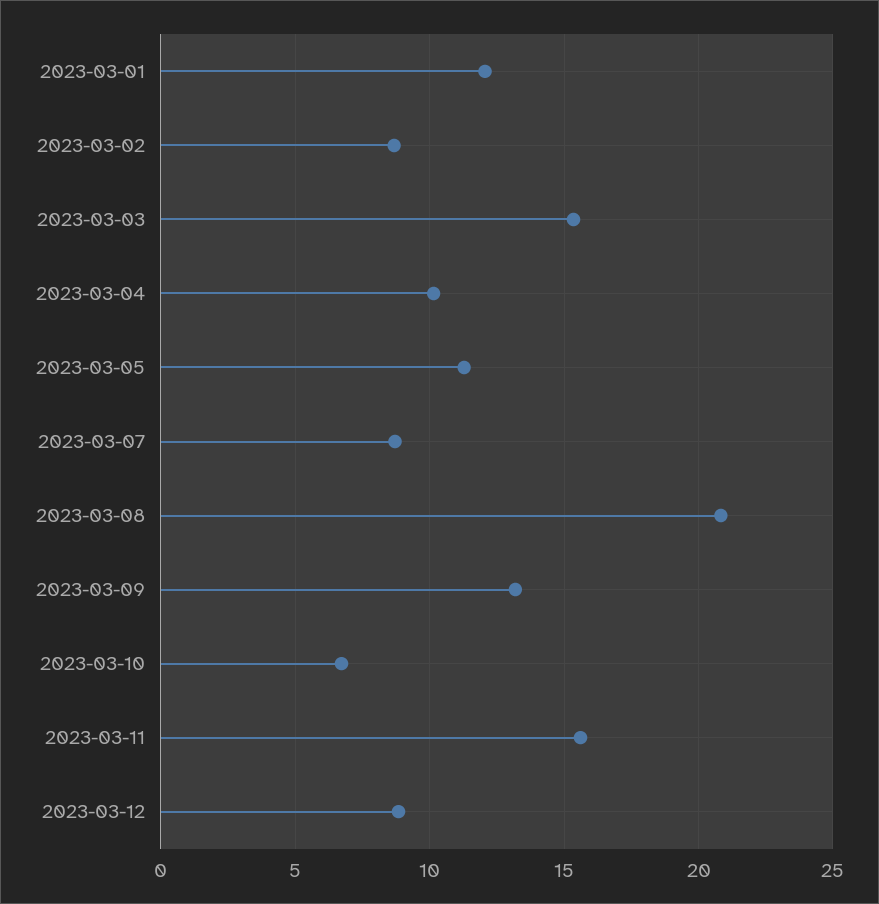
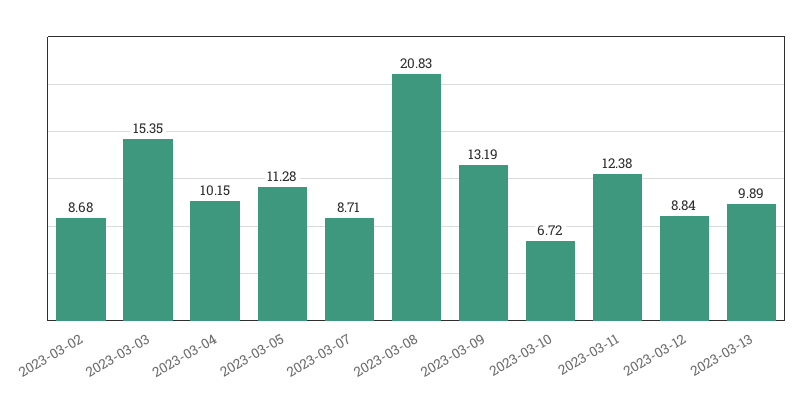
2023-03-01: 12 -> none
2023-03-11: 15.5 -> 12.38
2023-03-13: none -> 9.89

